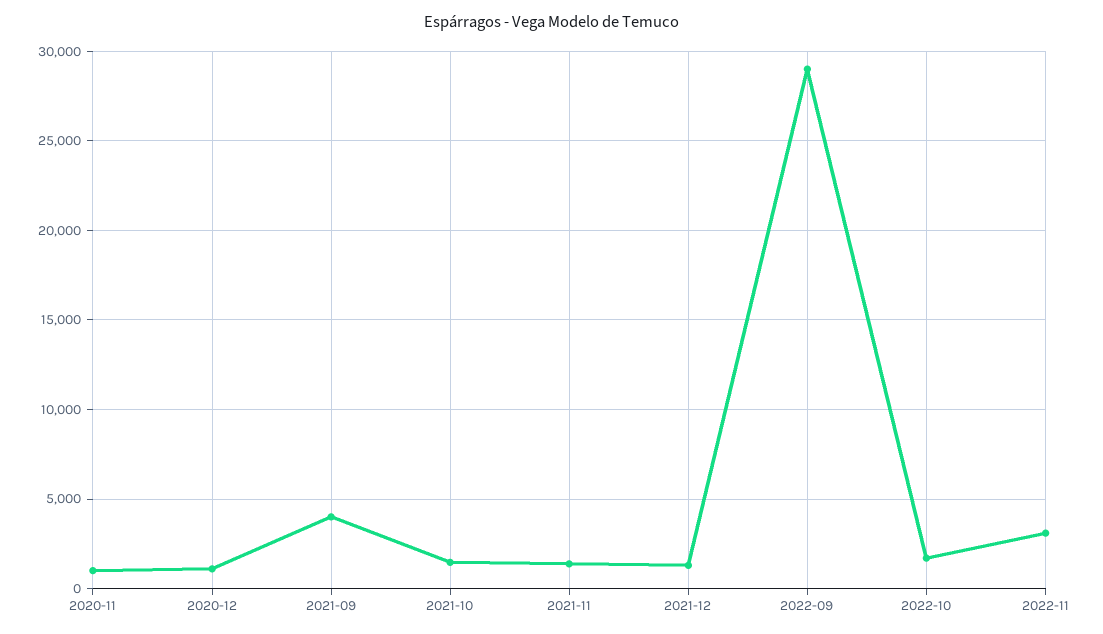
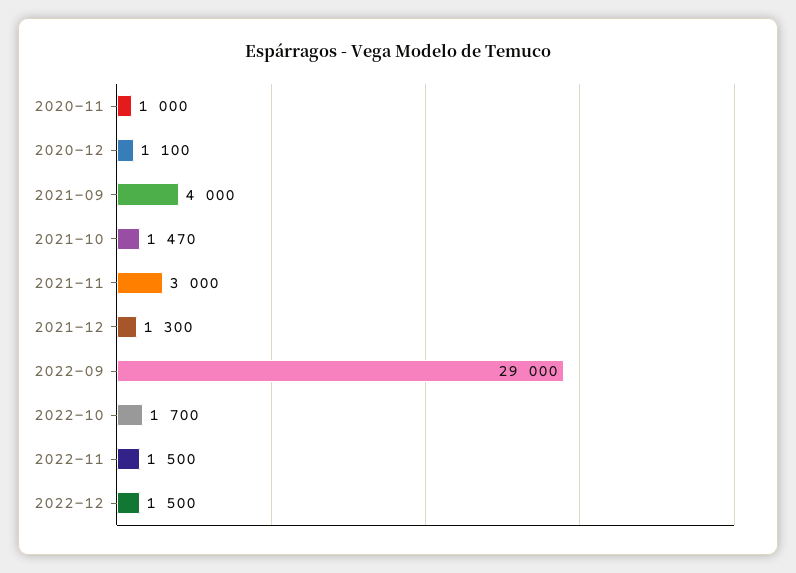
2021-11: 1500 -> 3000
2022-11: 3000 -> 1500
2022-12: none -> 1500

